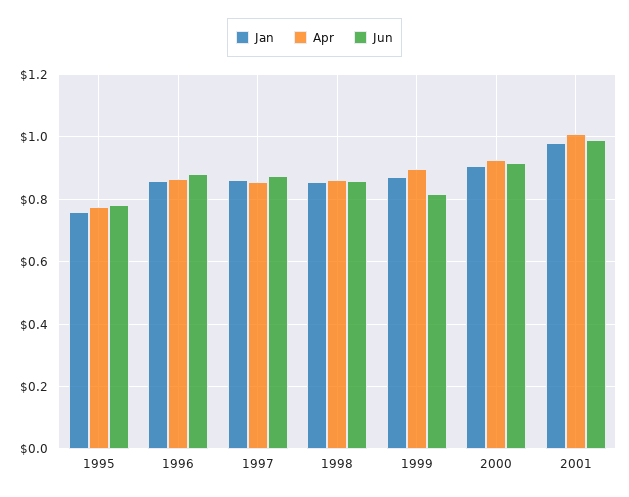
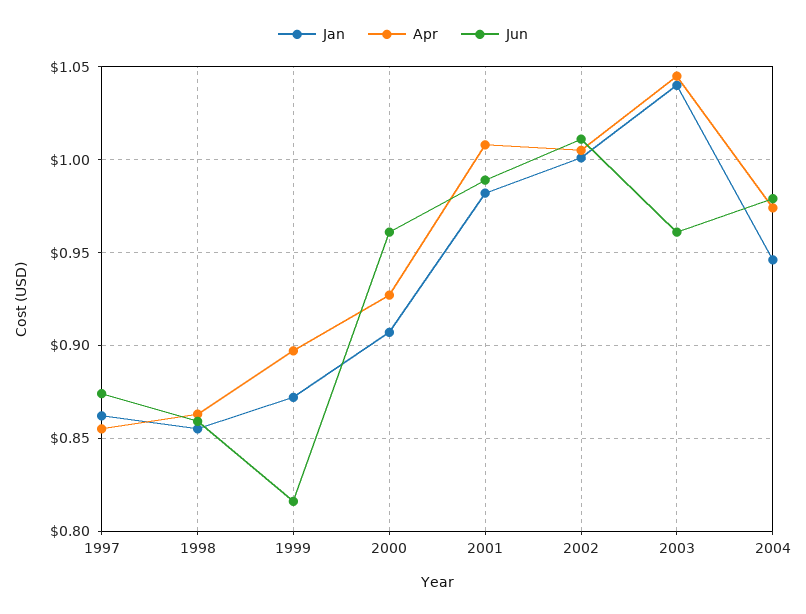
Jan, 1995: 0.76 -> none
Apr, 1995: 0.78 -> none
Jun, 1995: 0.78 -> none
Jan, 1996: 0.86 -> none
Apr, 1996: 0.86 -> none
Jun, 1996: 0.88 -> none
Jun, 2000: 0.92 -> 0.96
Jan, 2002: none -> 1
Apr, 2002: none -> 1.005
Jun, 2002: none -> 1.01
Jan, 2003: none -> 1.04
Apr, 2003: none -> 1.045
Jun, 2003: none -> 0.96
Jan, 2004: none -> 0.945
Apr, 2004: none -> 0.975
Jun, 2004: none -> 0.98

